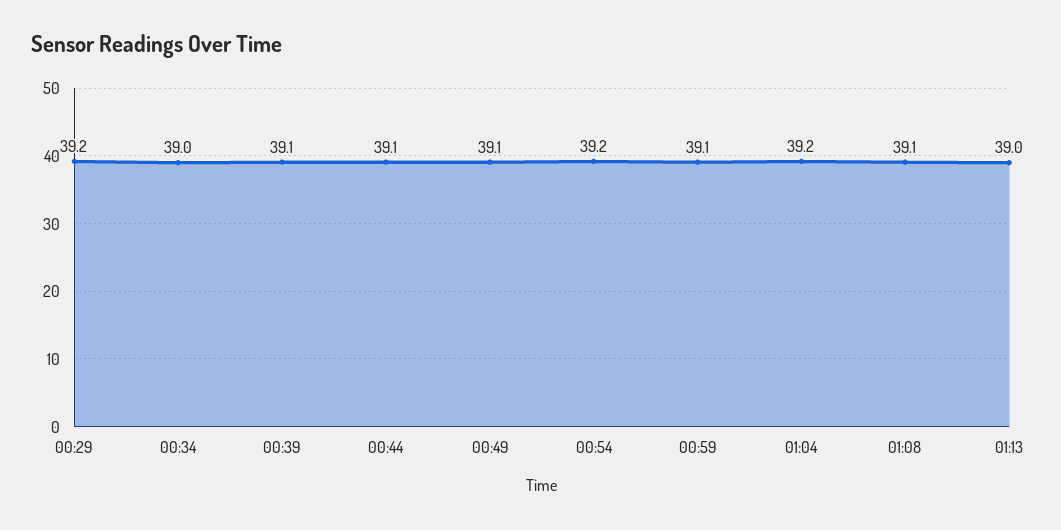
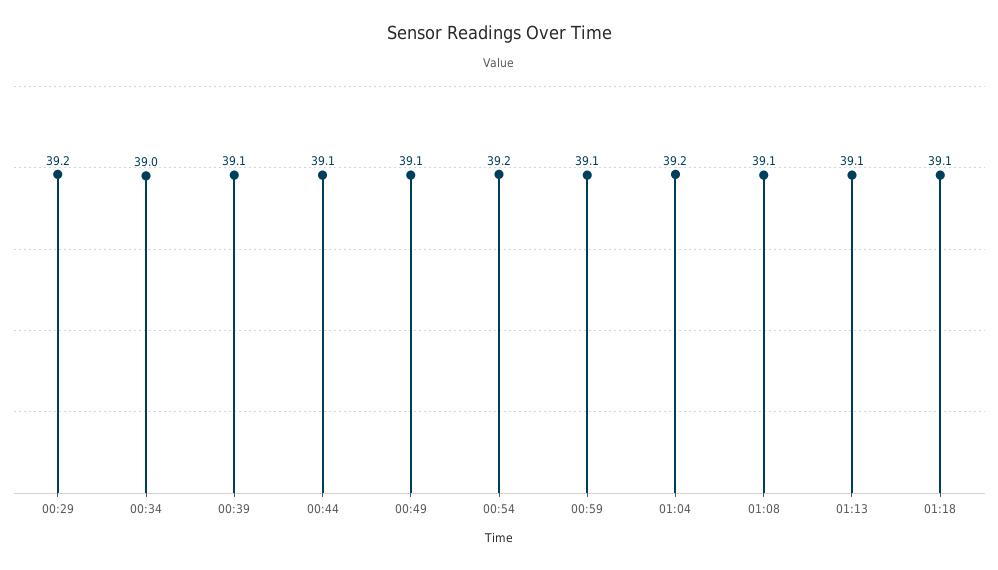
01:13: 39 -> 39.1
01:18: none -> 39.1

